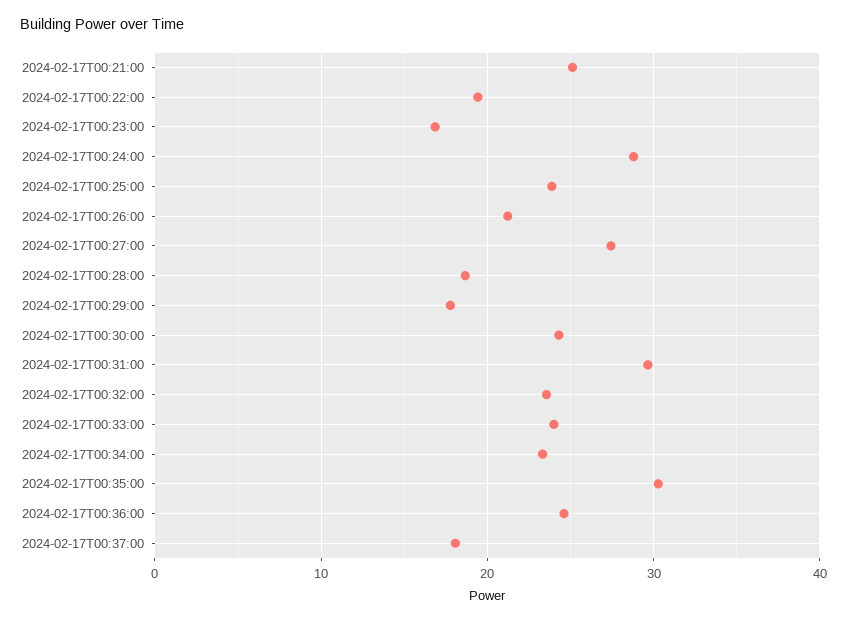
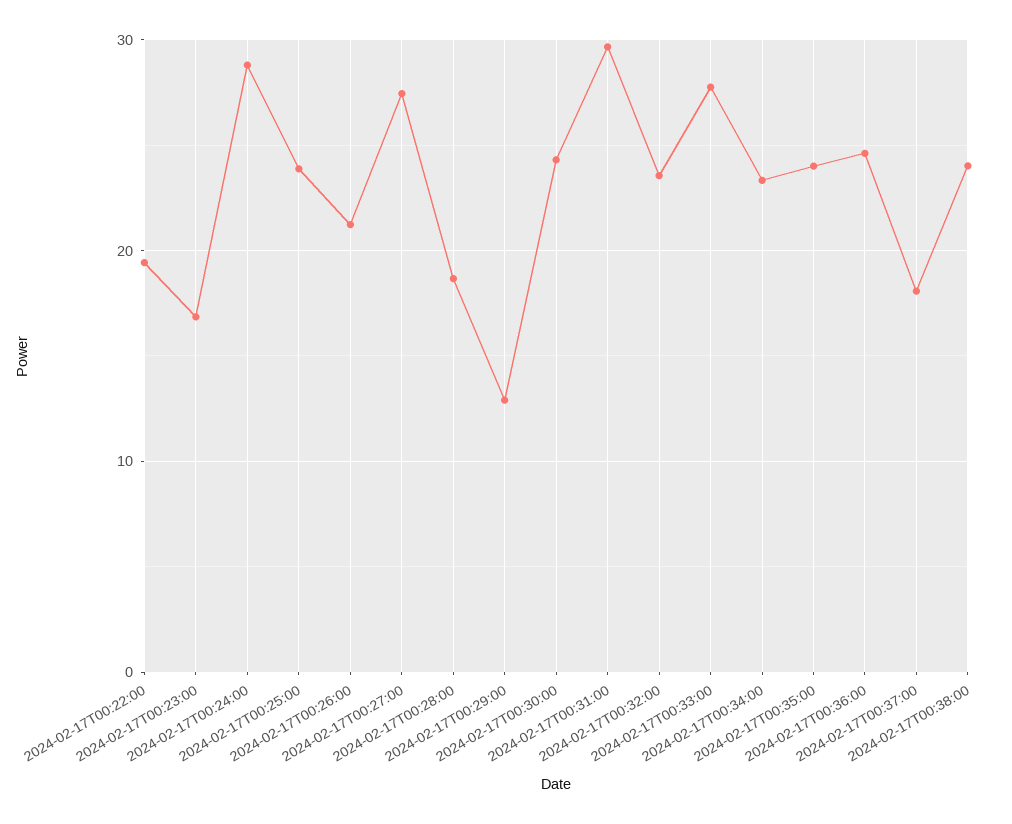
2024-02-17T00:21:00: 25 -> none
2024-02-17T00:29:00: 18 -> 13
2024-02-17T00:33:00: 24 -> 28
2024-02-17T00:35:00: 30 -> 24
2024-02-17T00:38:00: none -> 24

